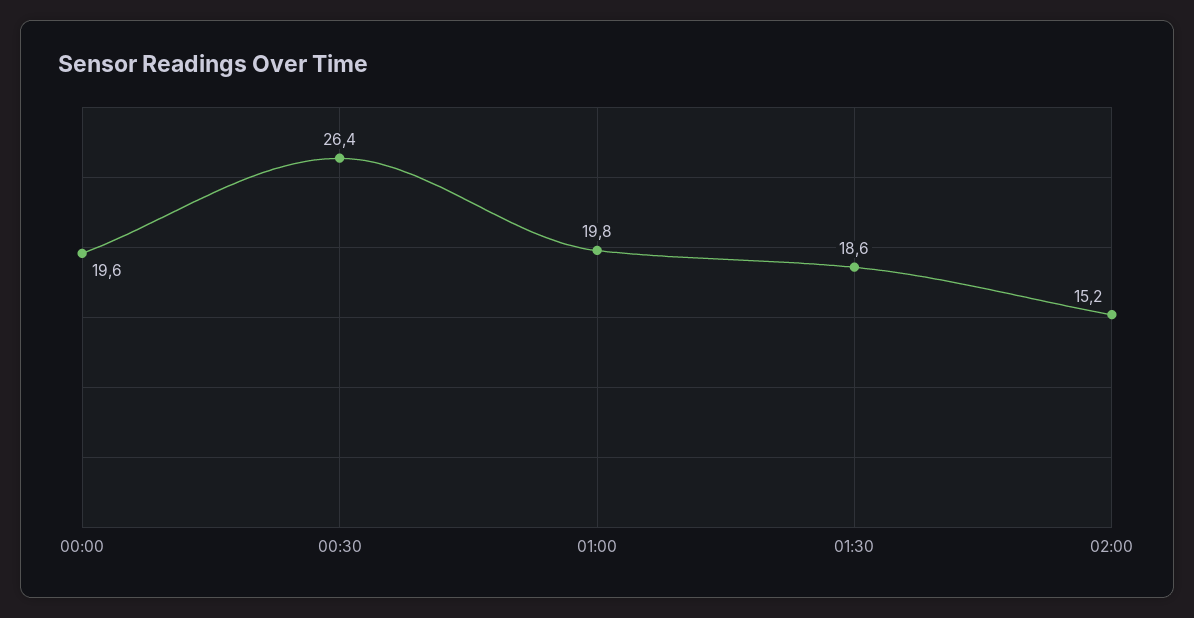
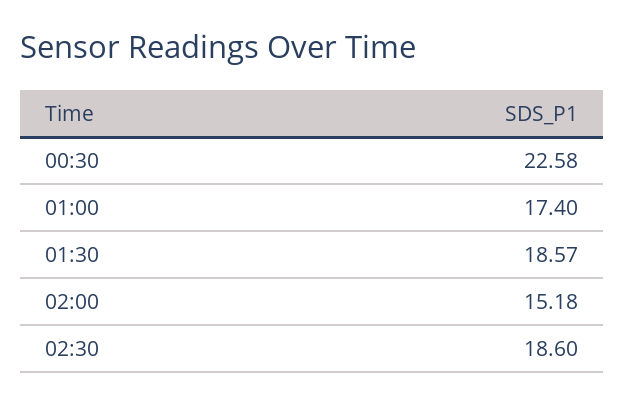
00:00: 19.6 -> none
00:30: 26.4 -> 22.58
01:00: 19.8 -> 17.4
02:30: none -> 18.6

